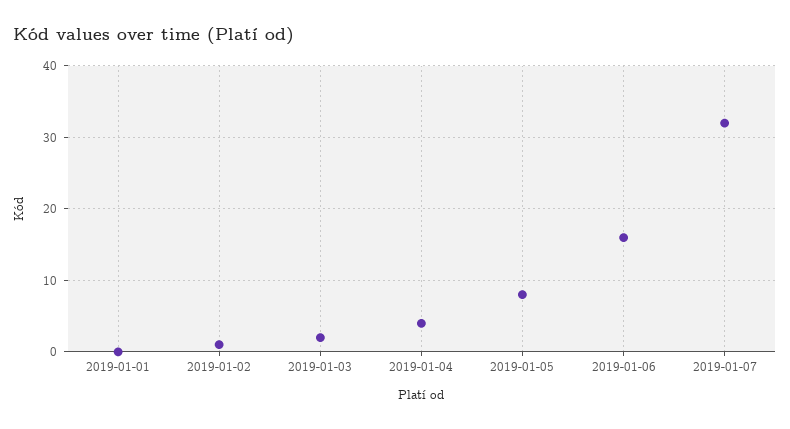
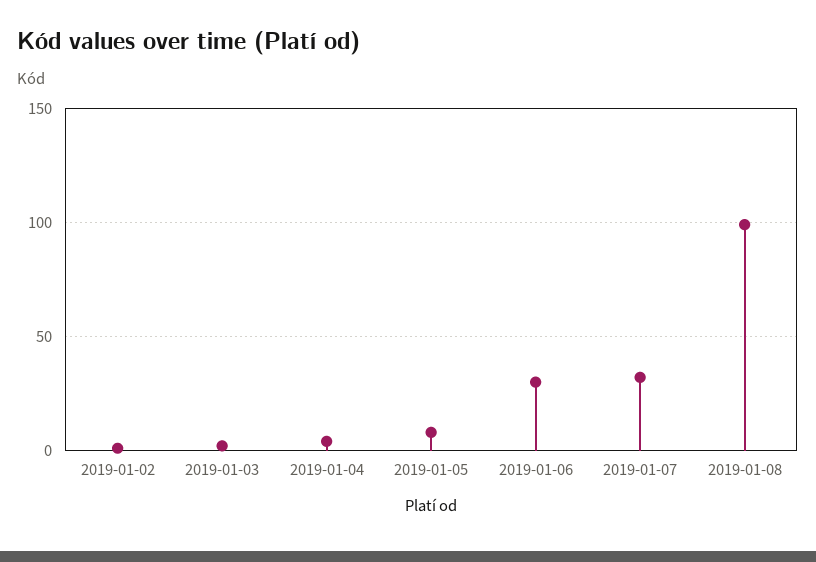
2019-01-01: 0 -> none
2019-01-06: 16 -> 30
2019-01-08: none -> 100

